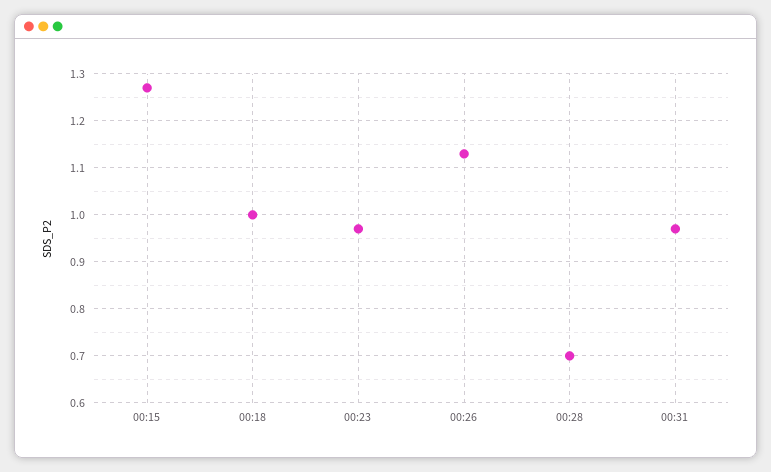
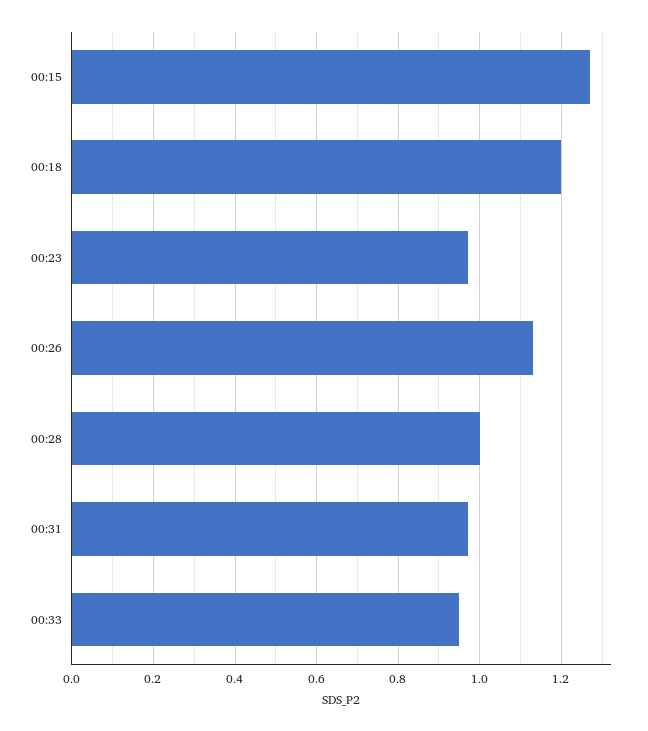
00:18: 1 -> 1.2
00:28: 0.7 -> 1
00:33: none -> 0.95

